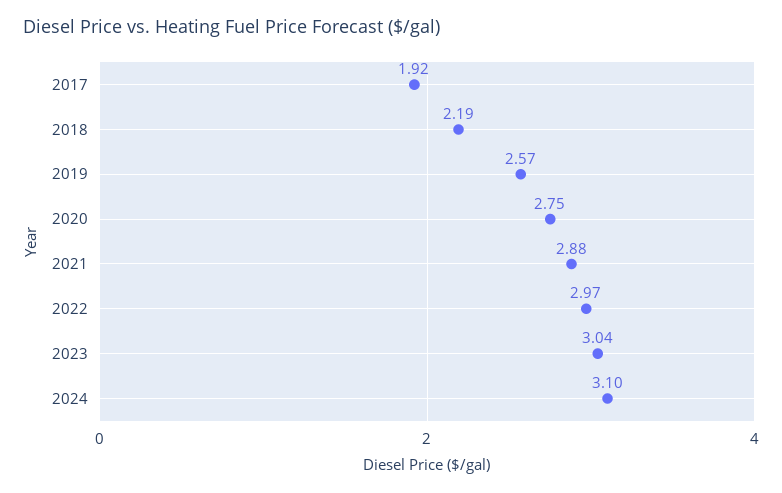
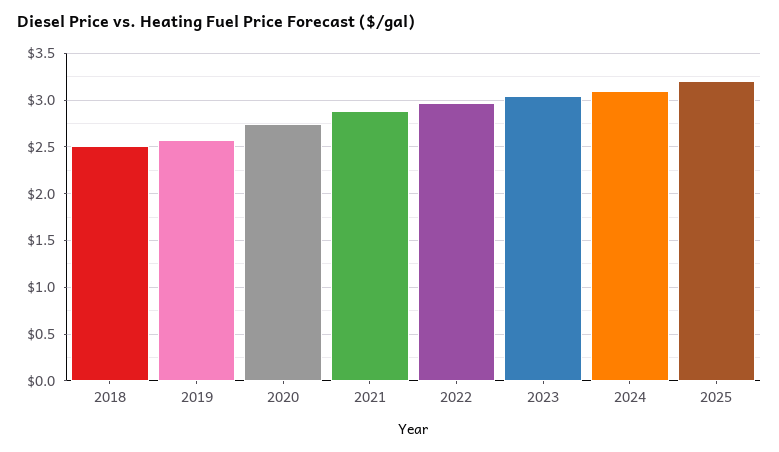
2017: 1.92 -> none
2018: 2.19 -> 2.5
2025: none -> 3.2

